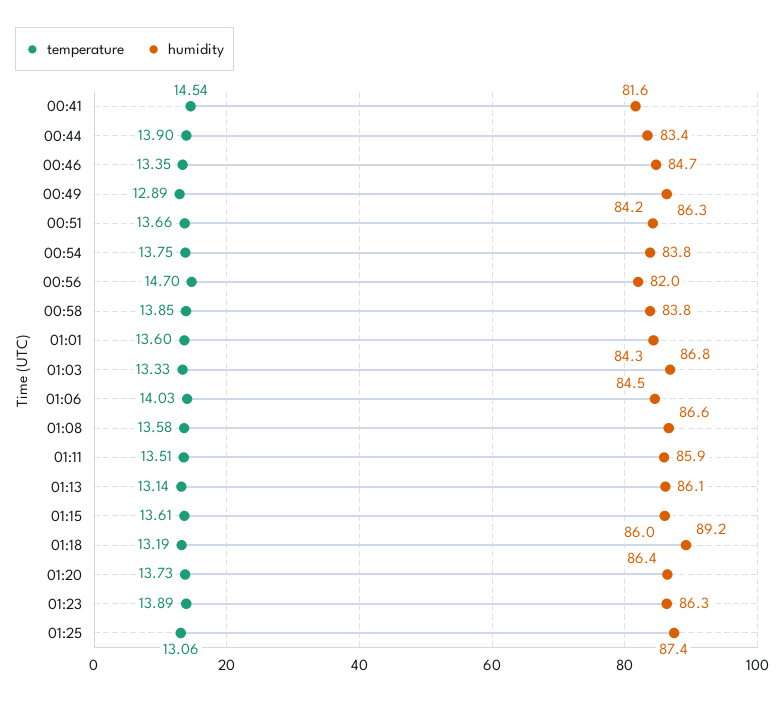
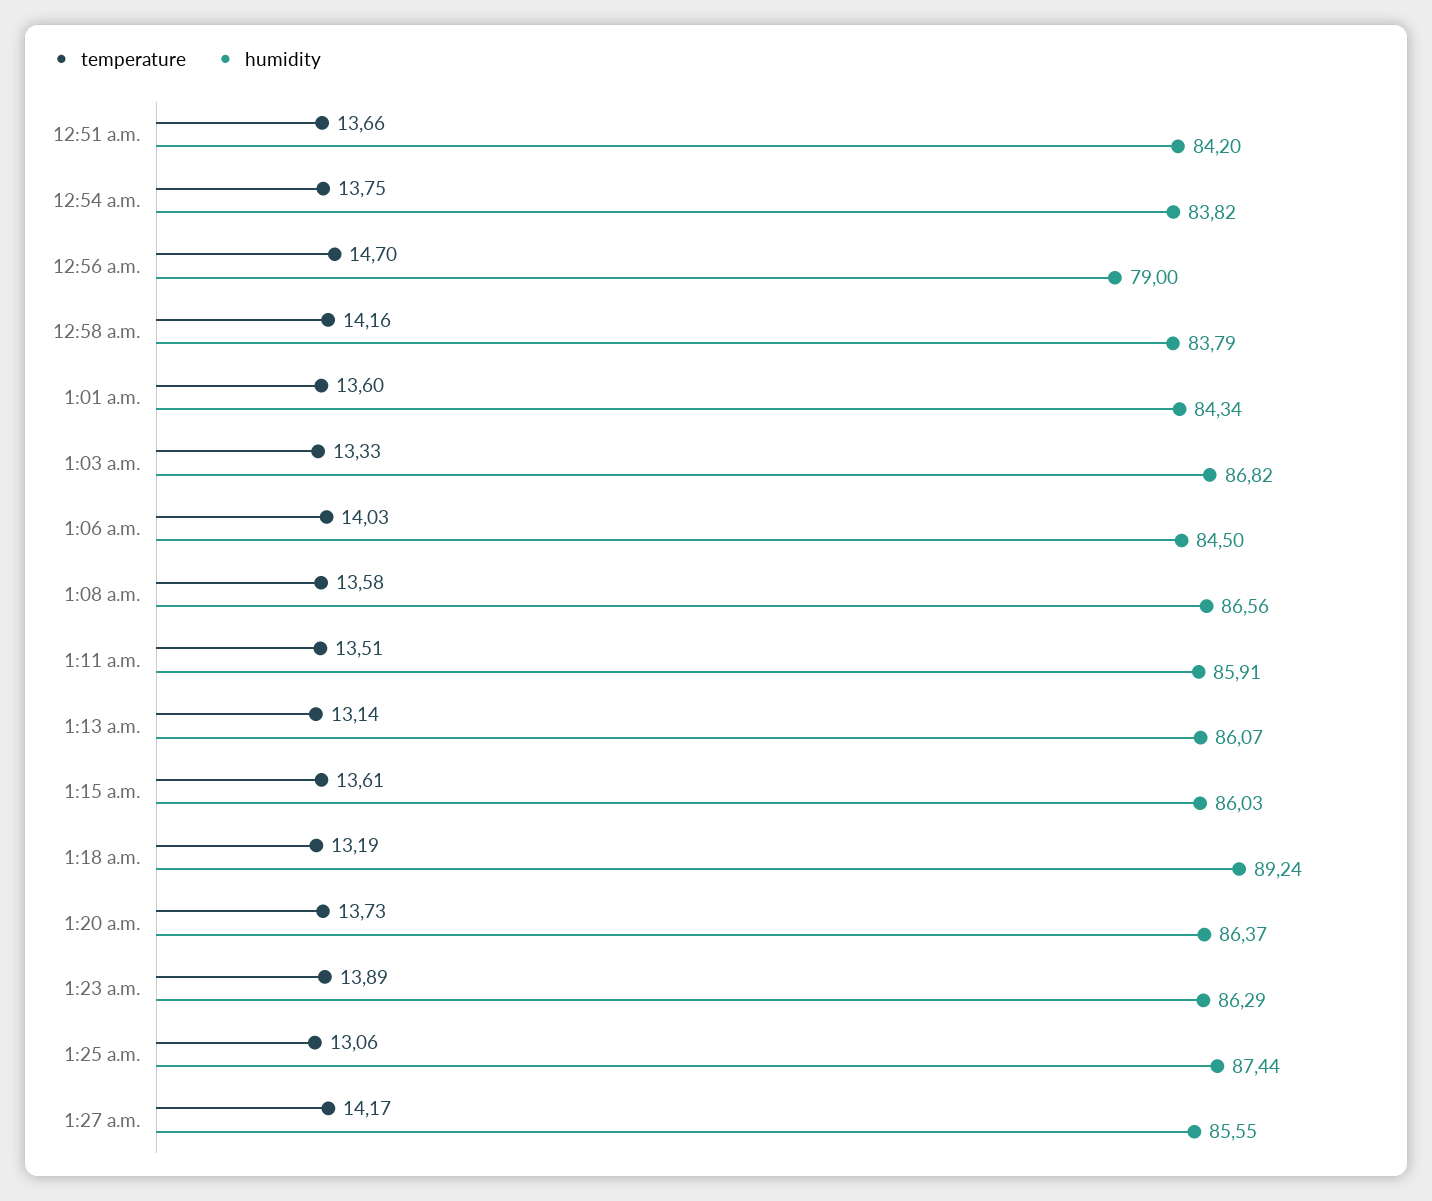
temperature, 00:41: 14.54 -> none
humidity, 00:41: 81.6 -> none
temperature, 00:44: 13.9 -> none
humidity, 00:44: 83.4 -> none
temperature, 00:46: 13.35 -> none
humidity, 00:46: 84.7 -> none
temperature, 00:49: 12.89 -> none
humidity, 00:49: 86.3 -> none
humidity, 00:56: 82 -> 79
temperature, 00:58: 13.85 -> 14.16
temperature, 1:27 a.m.: none -> 14.17
humidity, 1:27 a.m.: none -> 85.55

